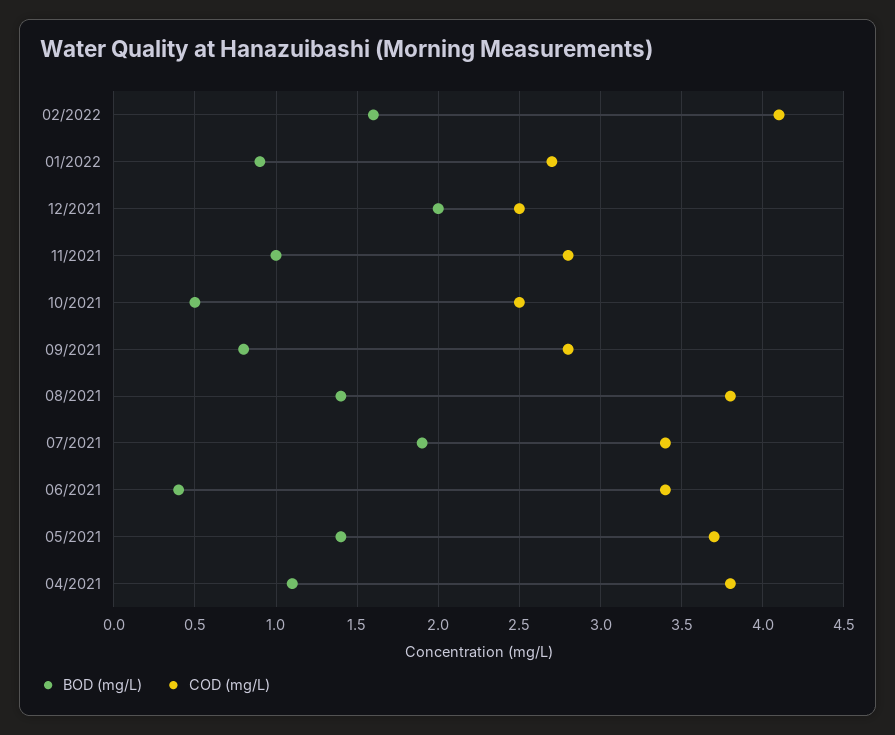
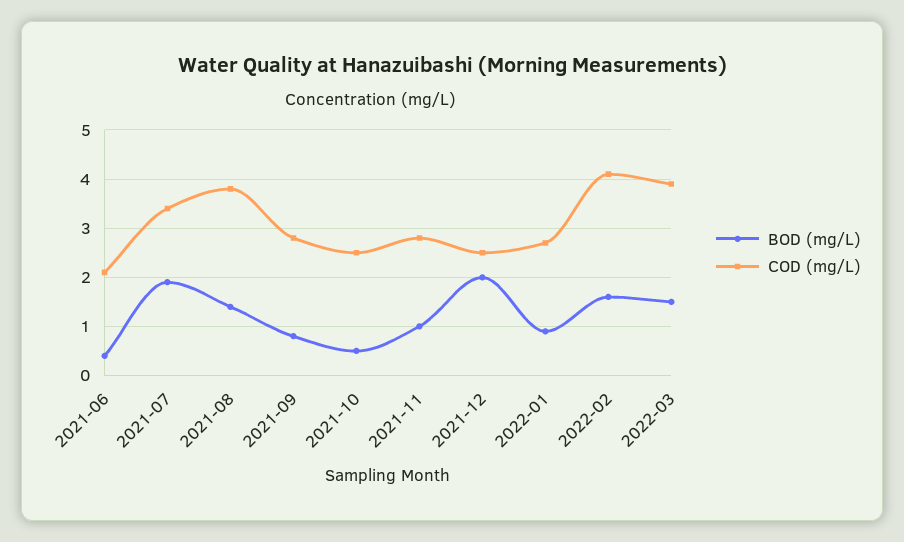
COD (mg/L), 06/2021: 3.4 -> 2
BOD (mg/L), 05/2021: 1.4 -> none
COD (mg/L), 05/2021: 3.7 -> none
BOD (mg/L), 04/2021: 1.1 -> none
COD (mg/L), 04/2021: 3.8 -> none
BOD (mg/L), 2022-03: none -> 1.5
COD (mg/L), 2022-03: none -> 4

